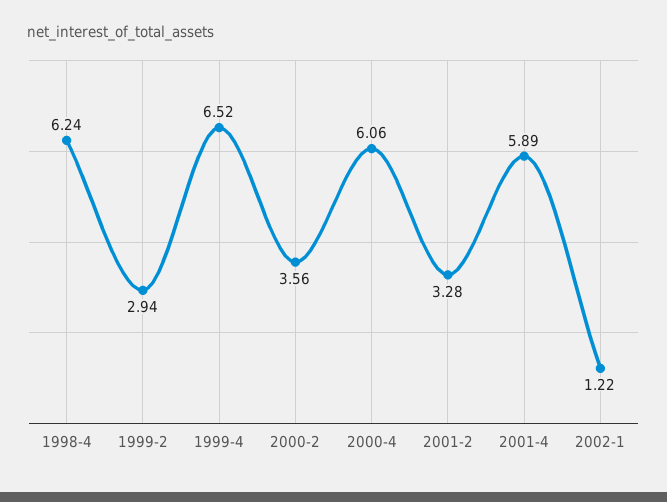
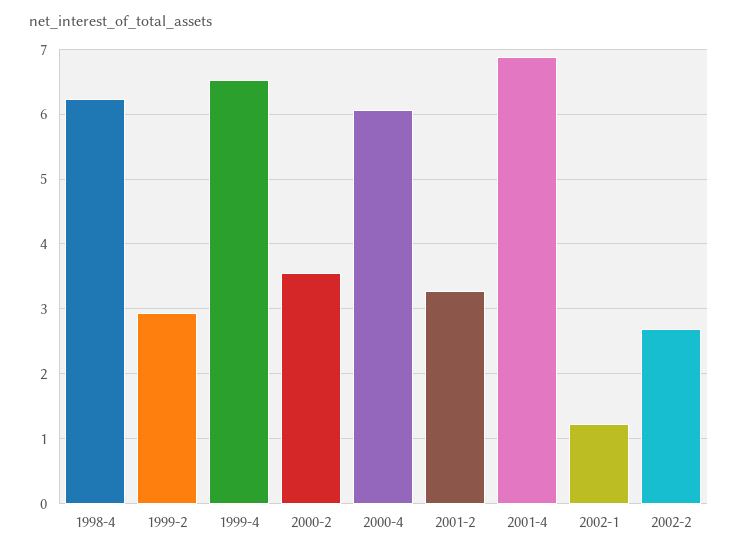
2001-4: 5.89 -> 6.9
2002-2: none -> 2.7

